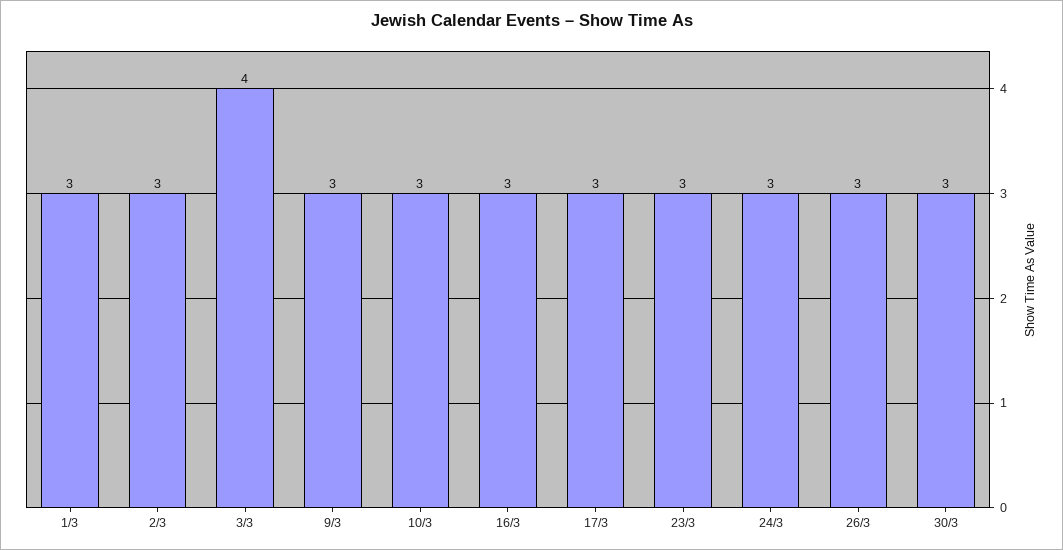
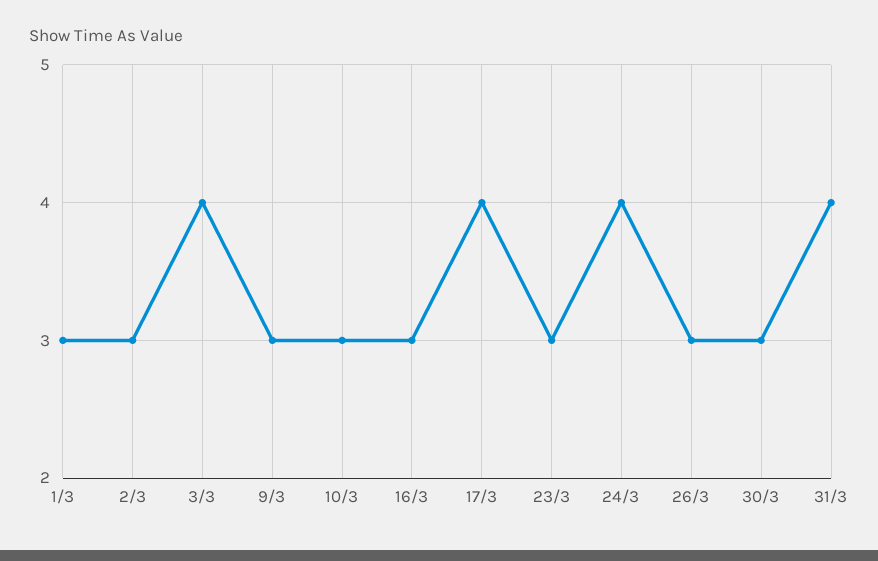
17/3: 3 -> 4
24/3: 3 -> 4
31/3: none -> 4

